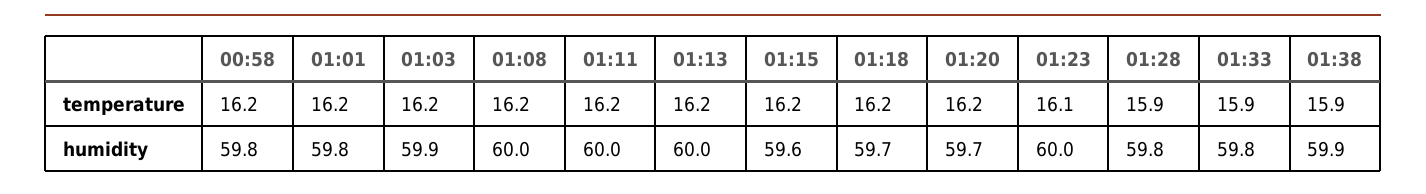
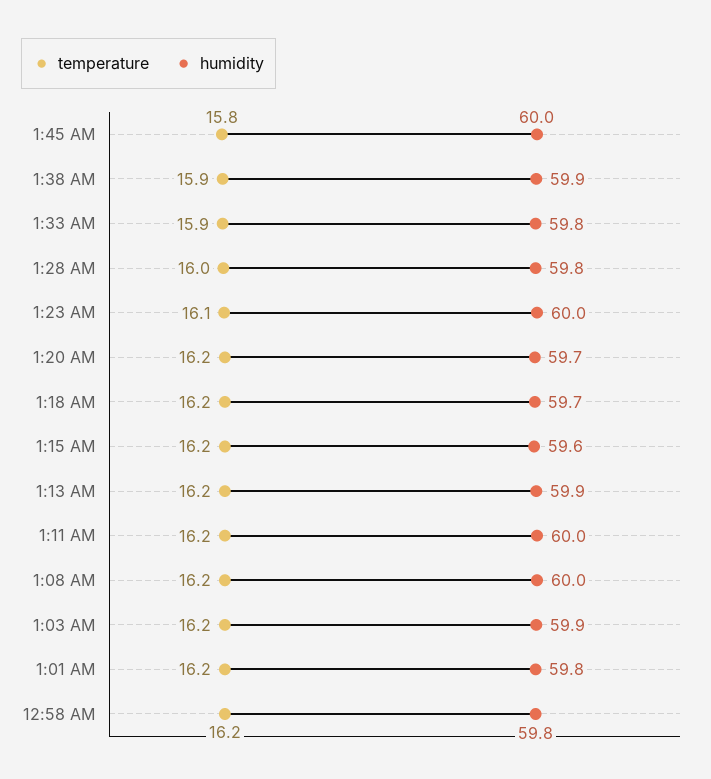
temperature, 01:28: 15.9 -> 16
humidity, 01:13: 60 -> 59.9
temperature, 1:45 AM: none -> 15.8
humidity, 1:45 AM: none -> 60

